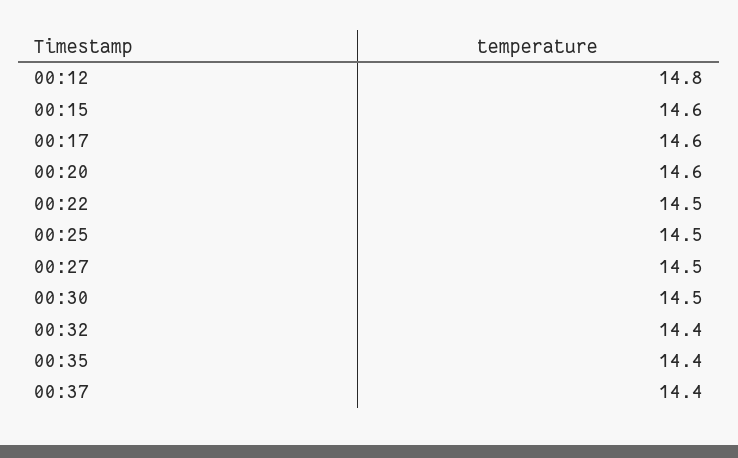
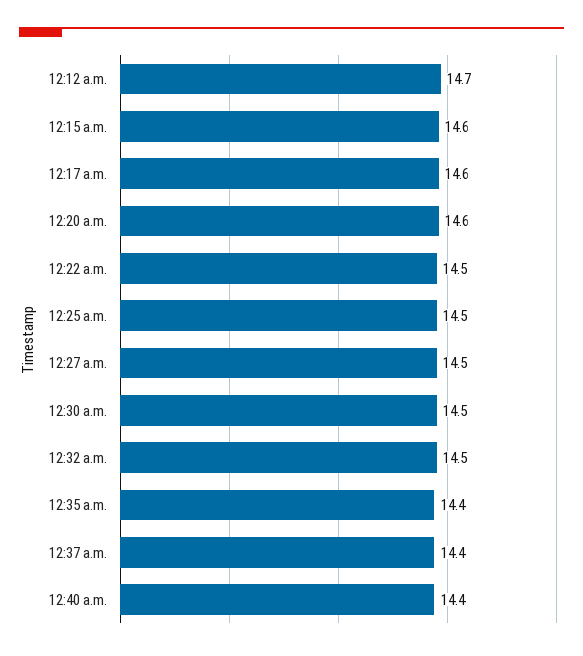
00:12: 14.8 -> 14.7
00:32: 14.4 -> 14.5
12:40 a.m.: none -> 14.4

